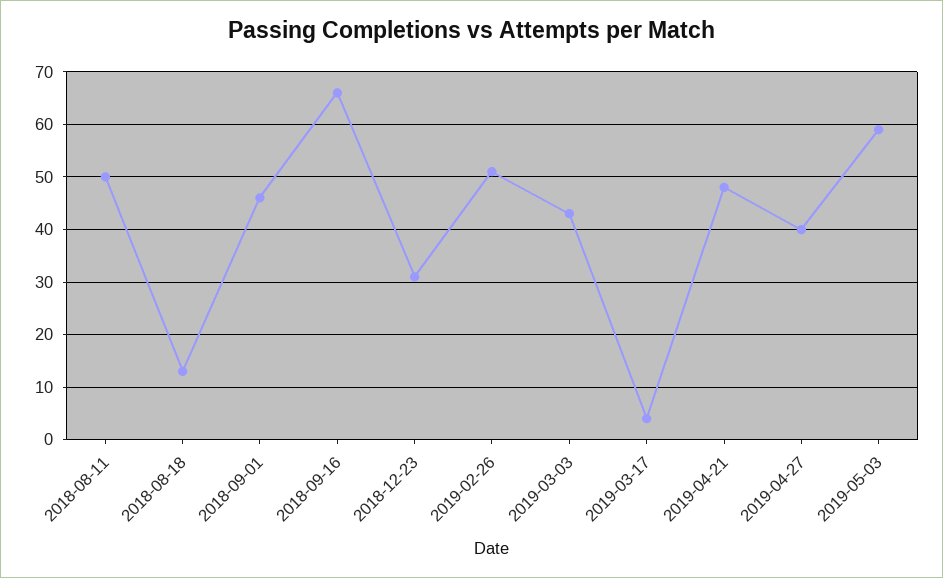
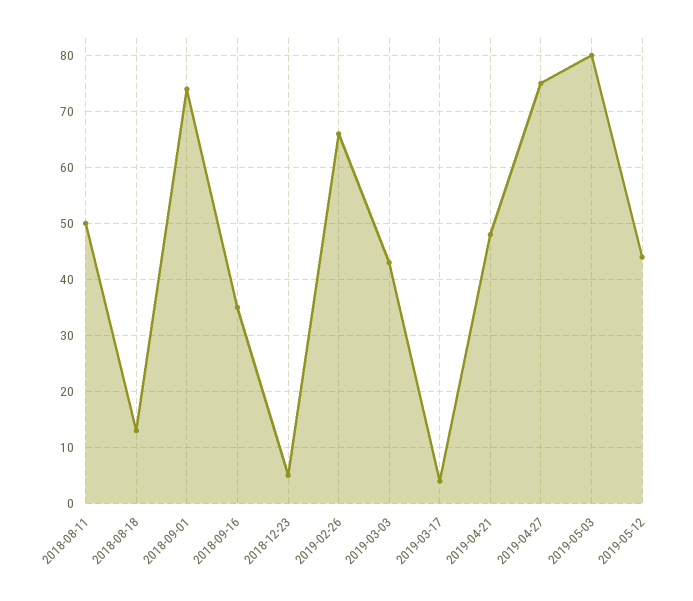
2018-09-01: 45 -> 75
2018-09-16: 65 -> 35
2018-12-23: 30 -> 5
2019-02-26: 50 -> 65
2019-04-27: 40 -> 75
2019-05-03: 60 -> 80
2019-05-12: none -> 45

